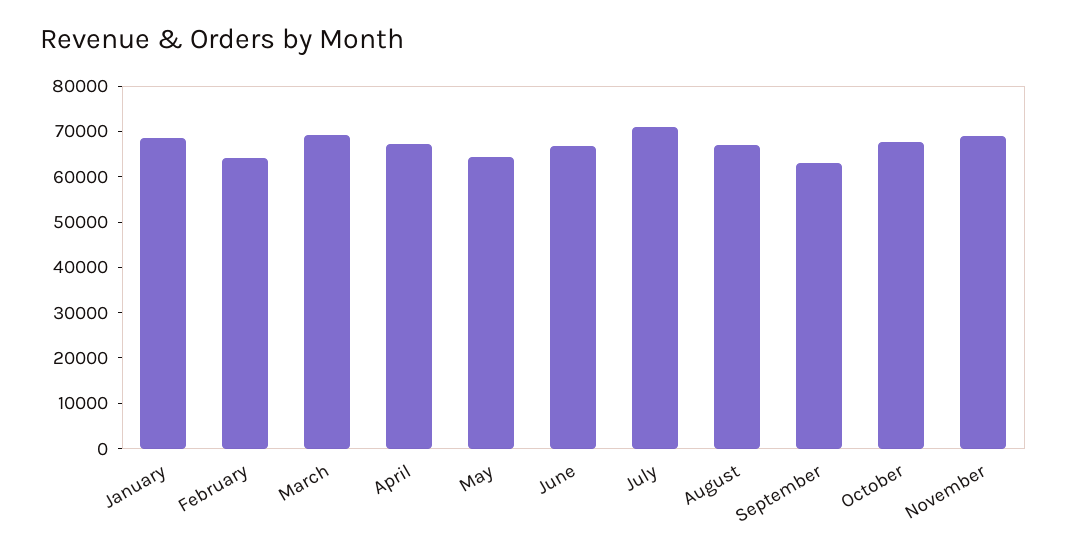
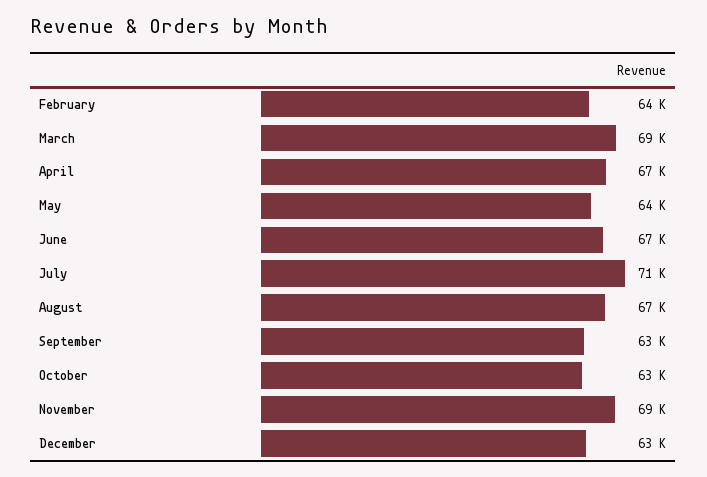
January: 68000 -> none
October: 68000 -> 63000
December: none -> 63000

